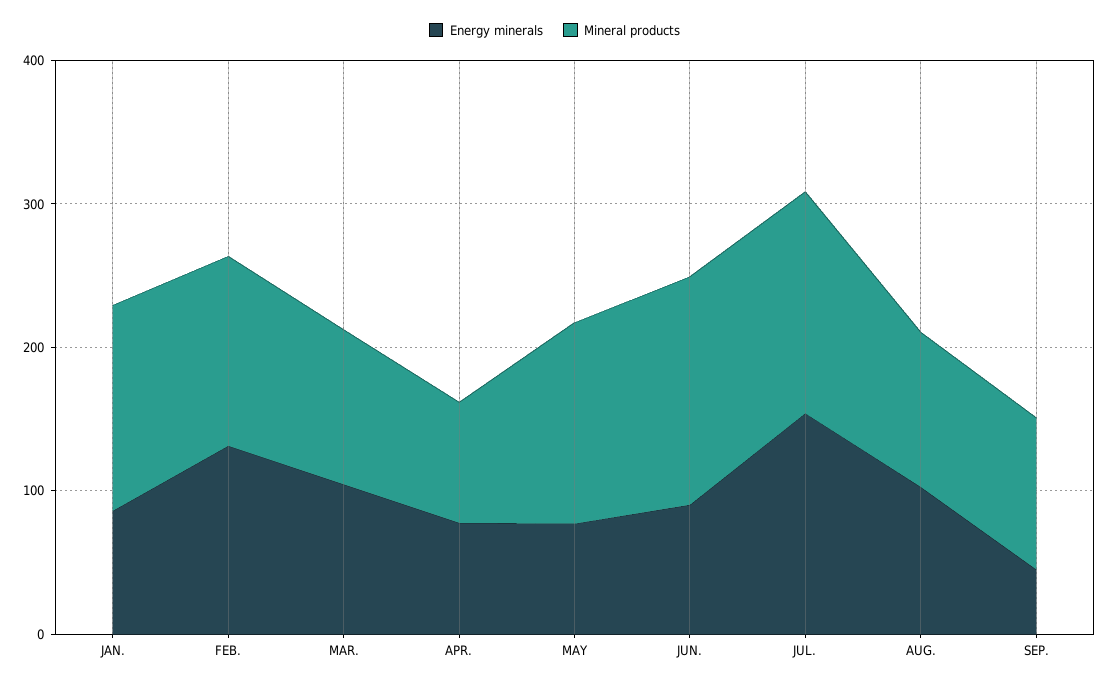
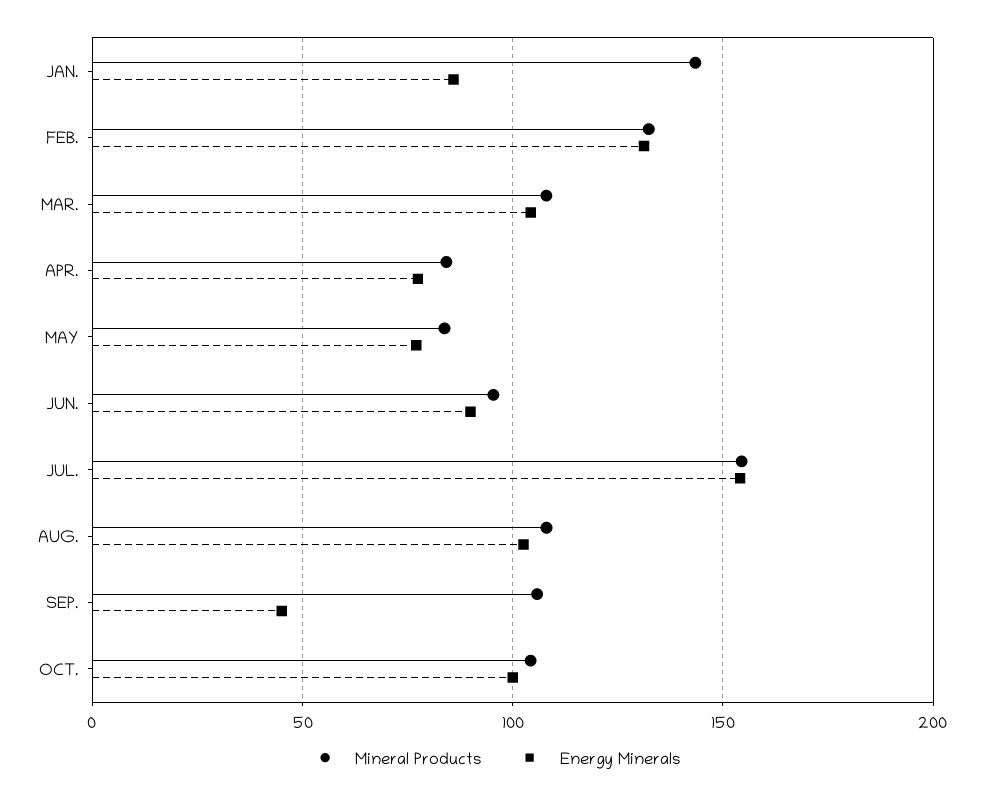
Mineral products, MAY: 140 -> 85
Mineral products, JUN.: 160 -> 95
Mineral products, OCT.: none -> 105
Energy minerals, OCT.: none -> 100

